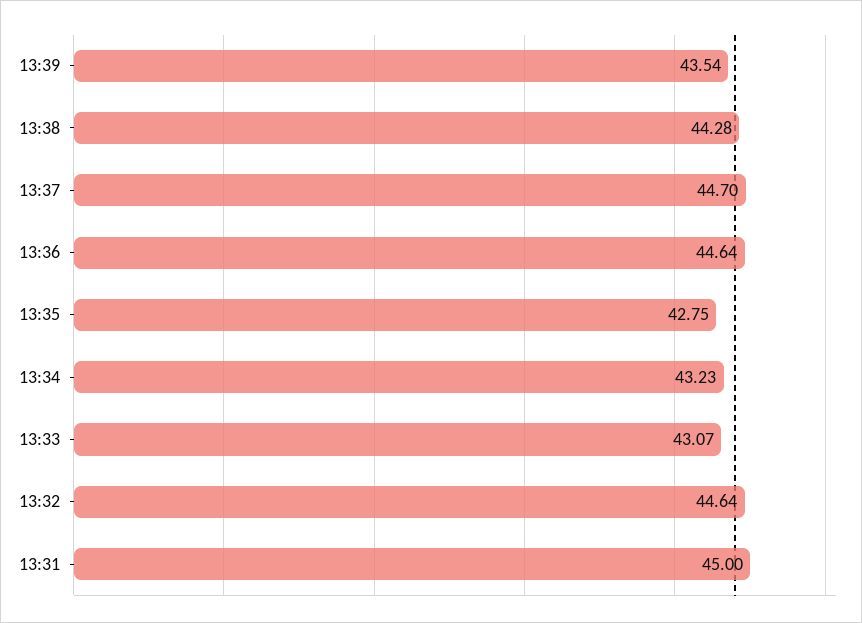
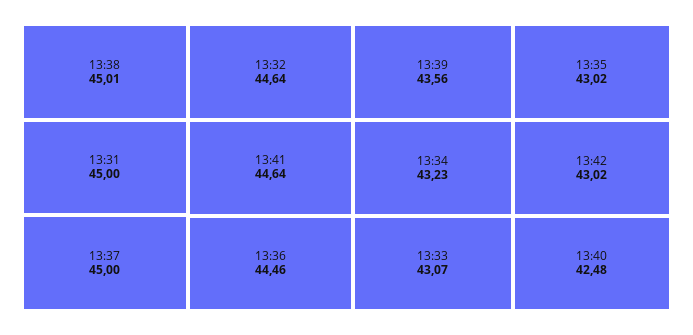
13:39: 43.54 -> 43.56
13:38: 44.28 -> 45.01
13:37: 44.7 -> 45
13:36: 44.64 -> 44.46
13:35: 42.75 -> 43.02
13:41: none -> 44.64
13:42: none -> 43.02
13:40: none -> 42.48

